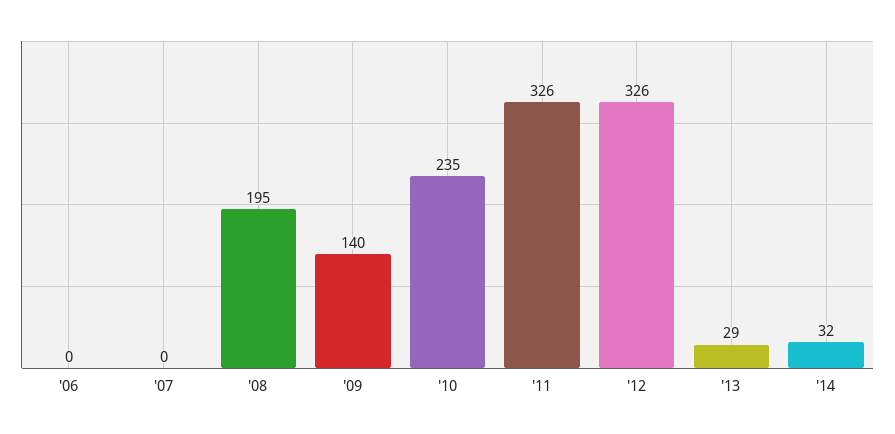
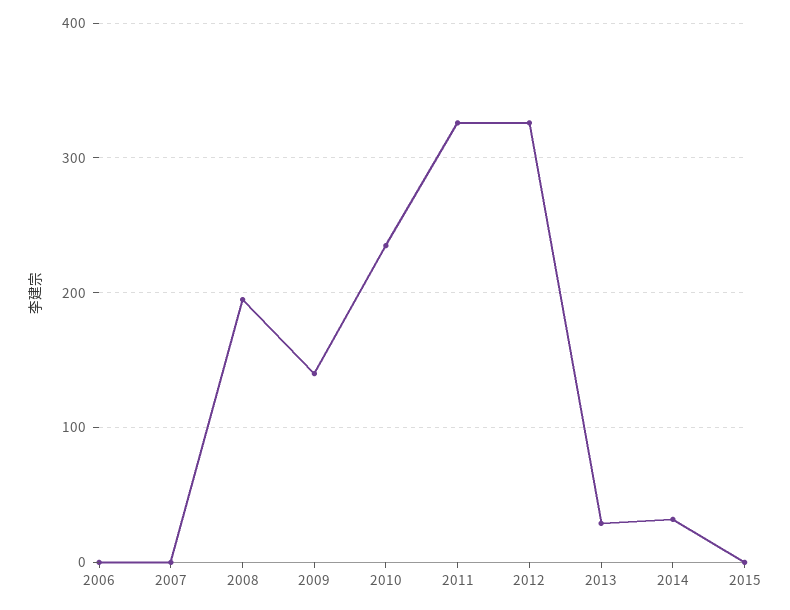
2015: none -> 0

